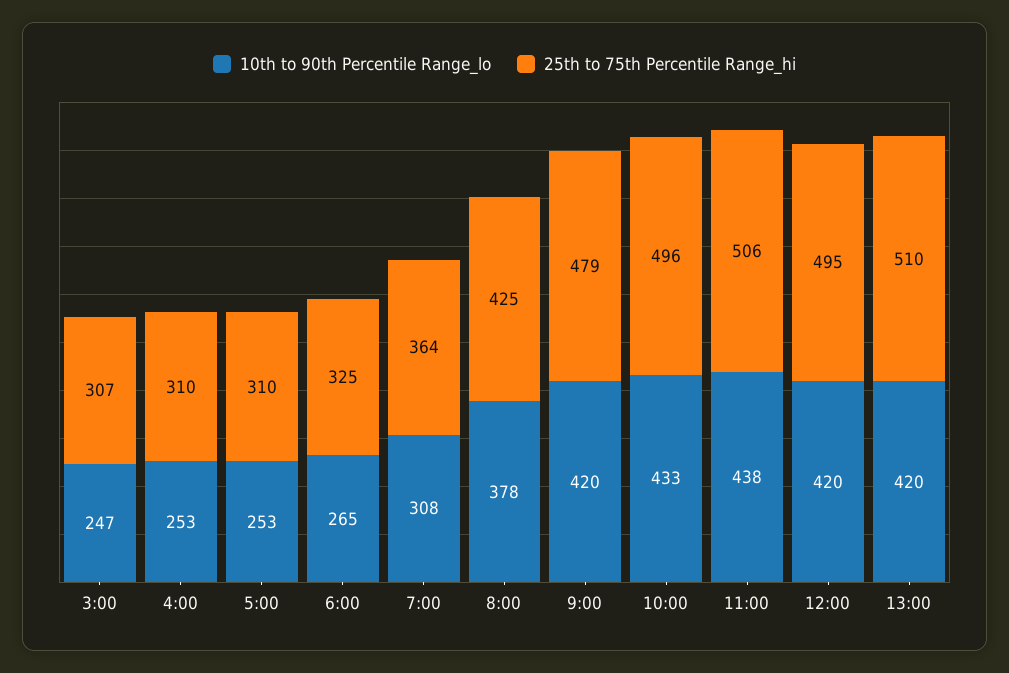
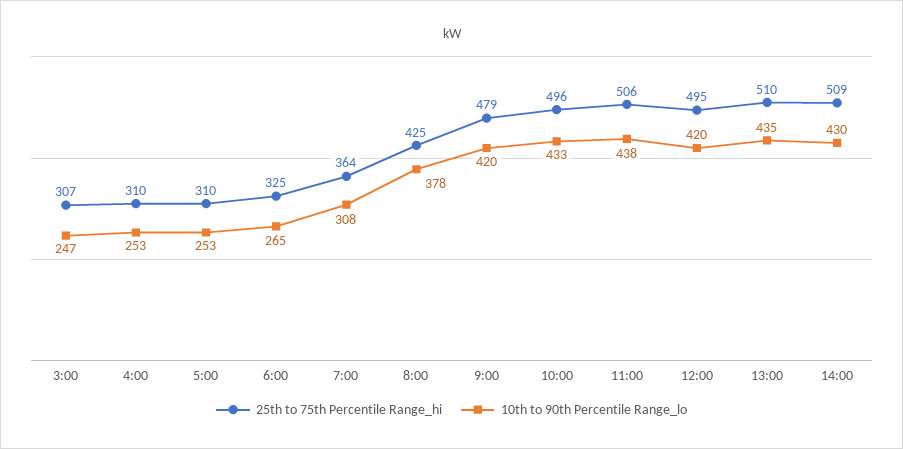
10th to 90th Percentile Range_lo, 13:00: 420 -> 435
25th to 75th Percentile Range_hi, 14:00: none -> 509
10th to 90th Percentile Range_lo, 14:00: none -> 430

